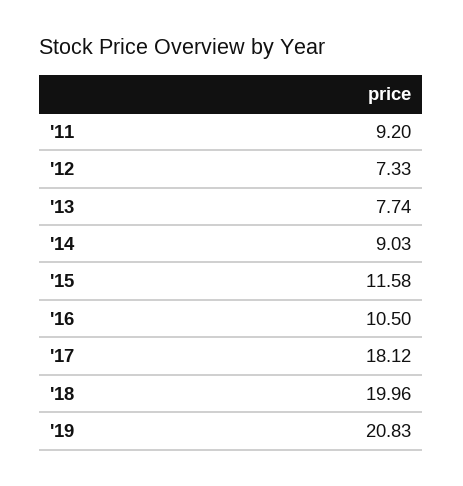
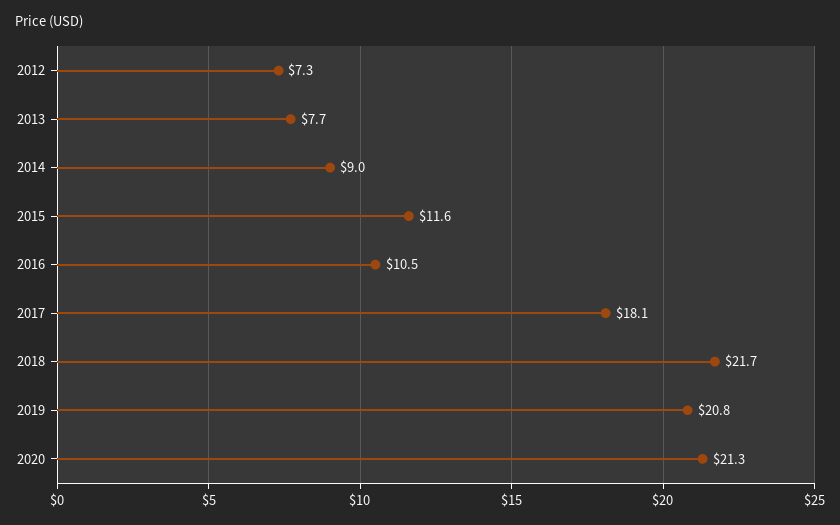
'11: 9.2 -> none
'18: 19.96 -> 21.7
2020: none -> 21.3

